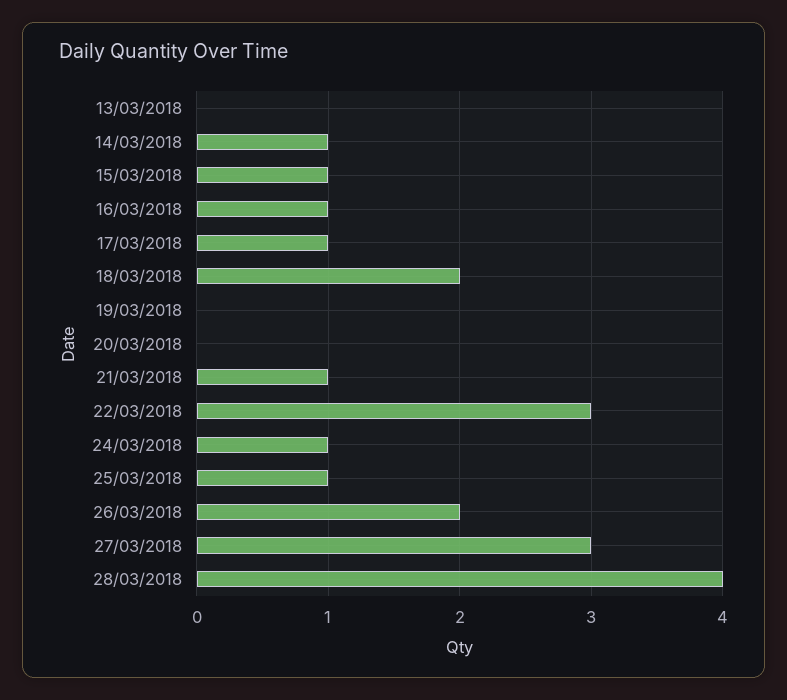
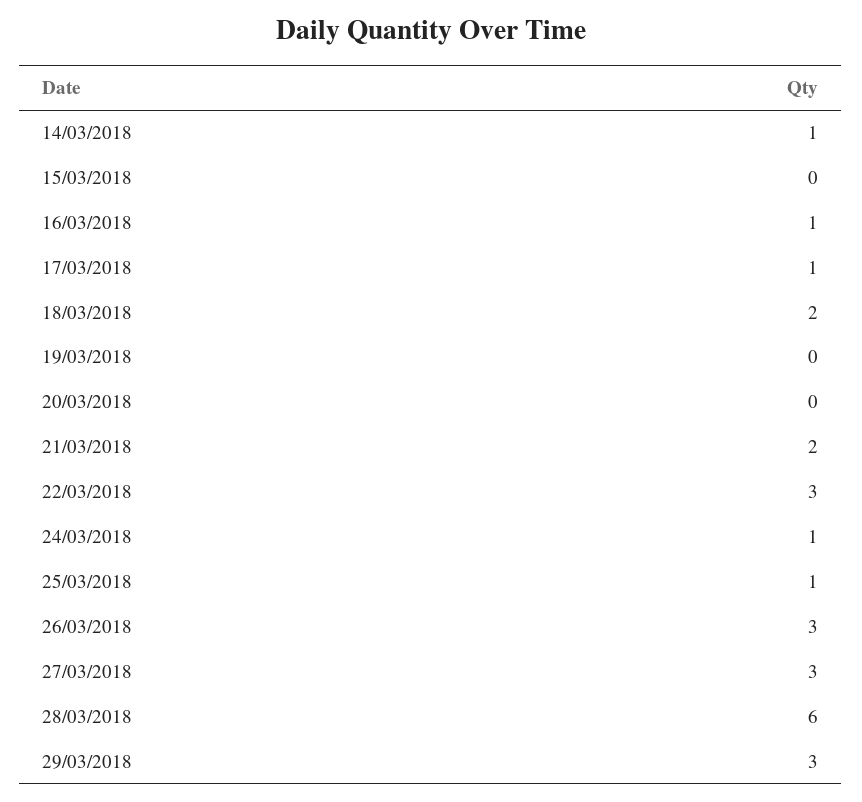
13/03/2018: 0 -> none
15/03/2018: 1 -> 0
21/03/2018: 1 -> 2
26/03/2018: 2 -> 3
28/03/2018: 4 -> 6
29/03/2018: none -> 3

